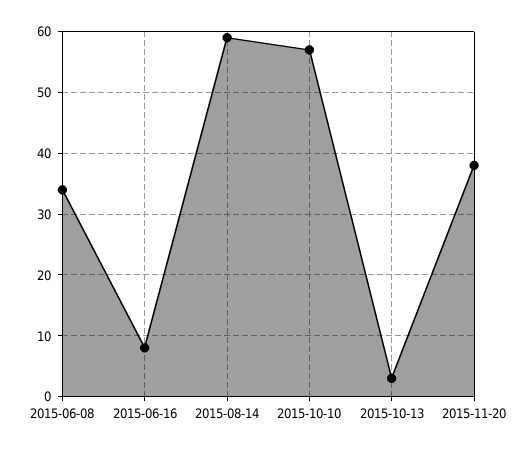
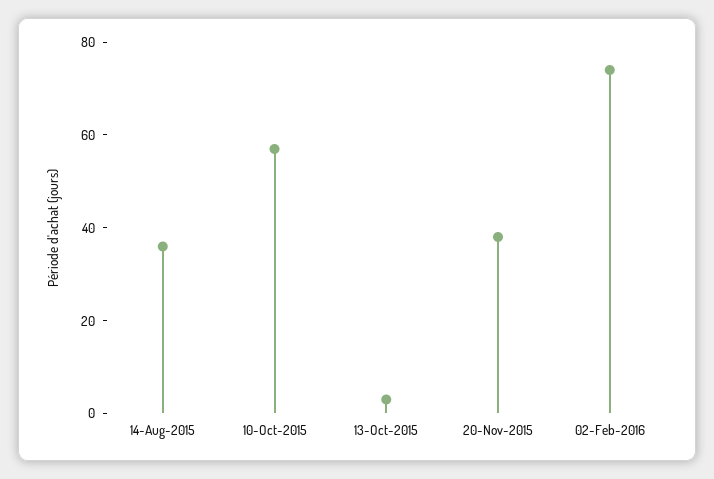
2015-06-08: 34 -> none
2015-06-16: 8 -> none
2015-08-14: 59 -> 35
02-Feb-2016: none -> 75

